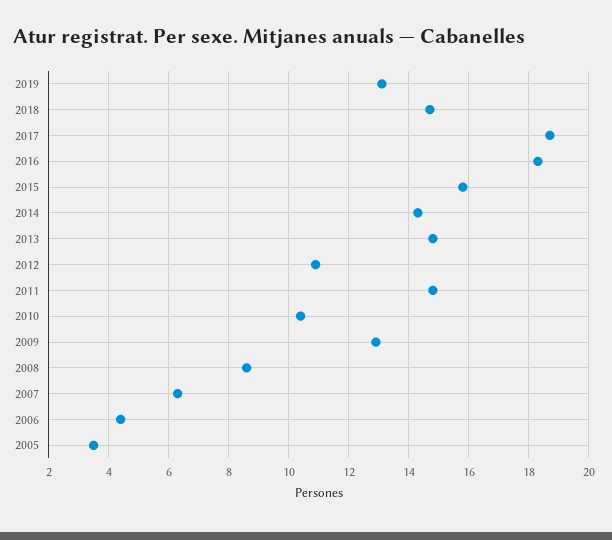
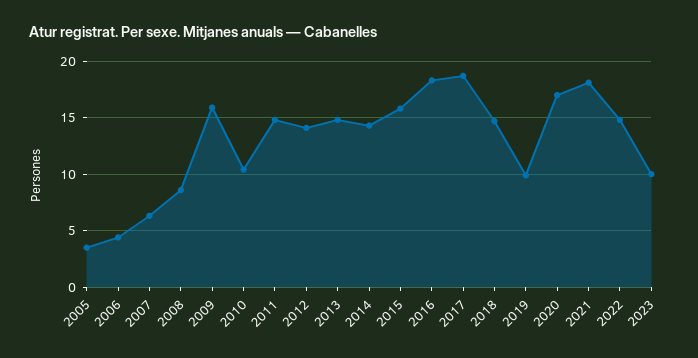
2019: 13 -> 10
2012: 11 -> 14
2009: 13 -> 16
2020: none -> 17
2021: none -> 18
2022: none -> 15
2023: none -> 10

